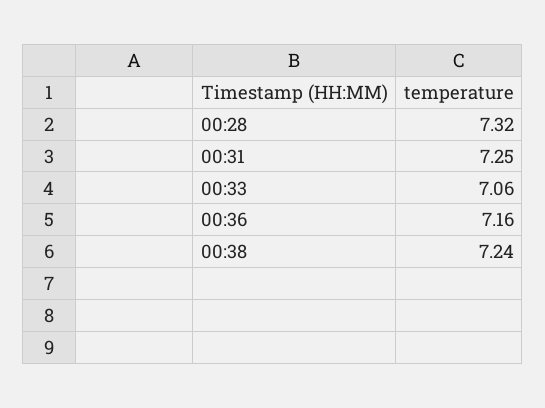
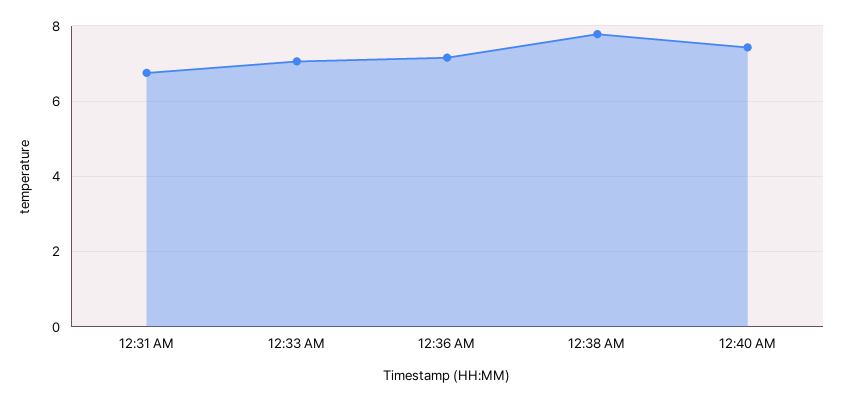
00:28: 7.32 -> none
00:31: 7.25 -> 6.8
00:38: 7.24 -> 7.8
12:40 AM: none -> 7.4

